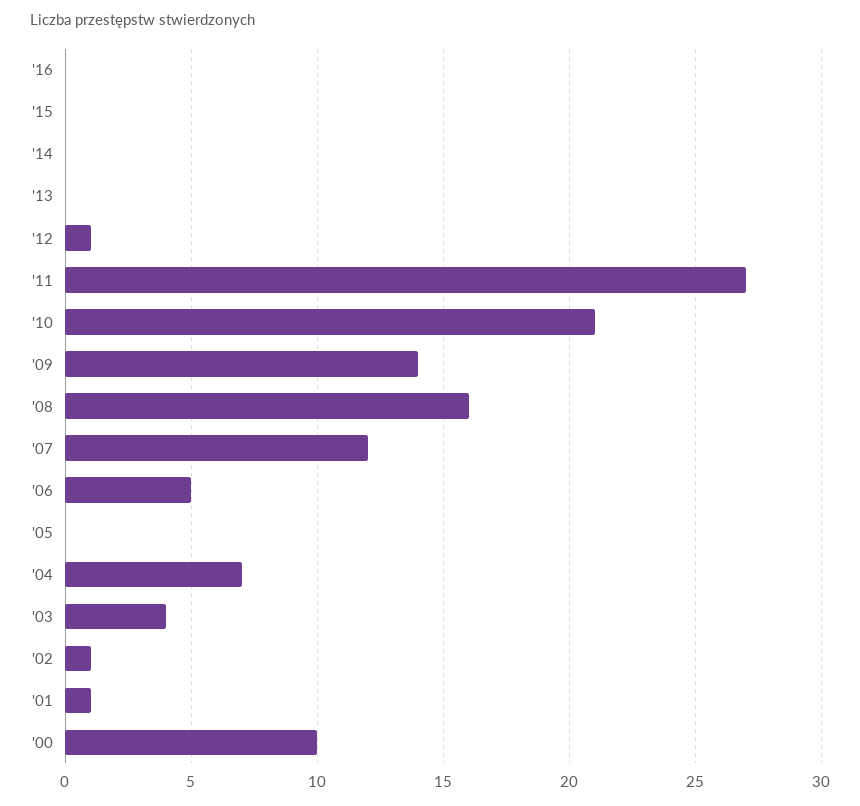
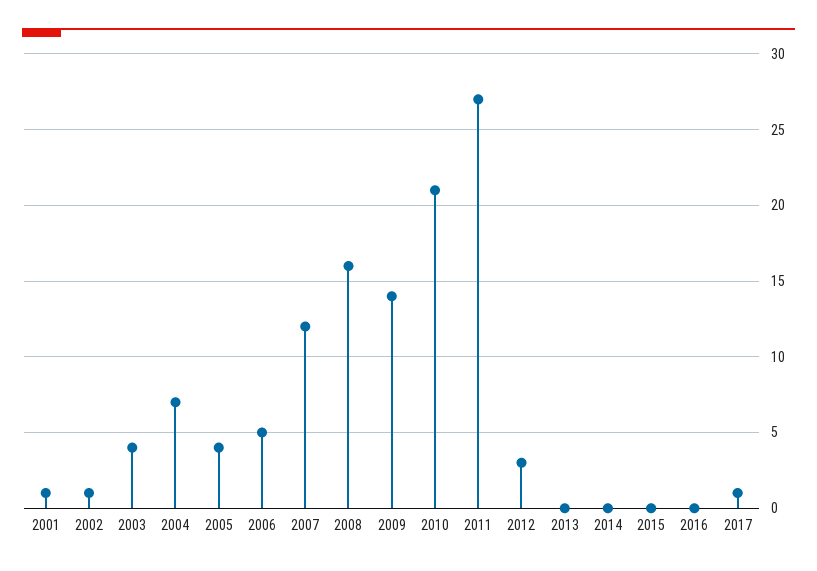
'12: 1 -> 3
'05: 0 -> 4
'00: 10 -> none
2017: none -> 1

